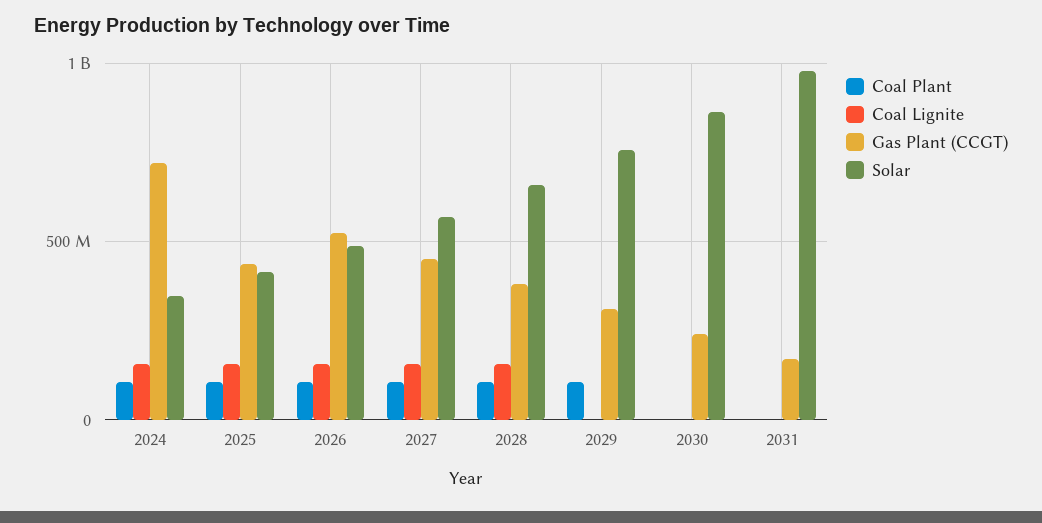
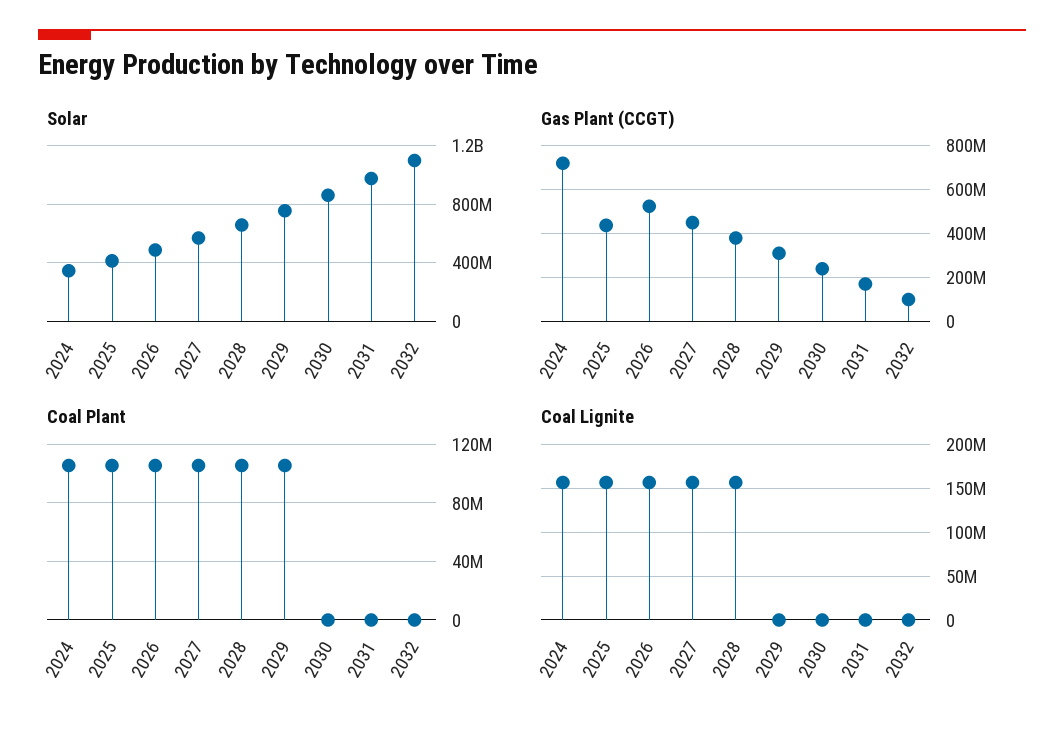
Solar, 2032: none -> 1100000000
Gas Plant (CCGT), 2032: none -> 100000000
Coal Plant, 2032: none -> 0
Coal Lignite, 2032: none -> 0

